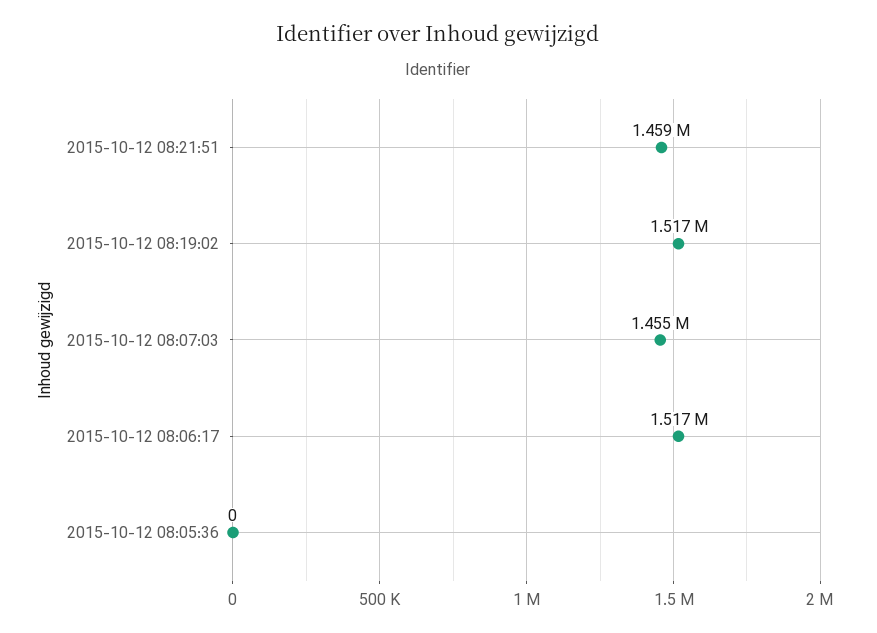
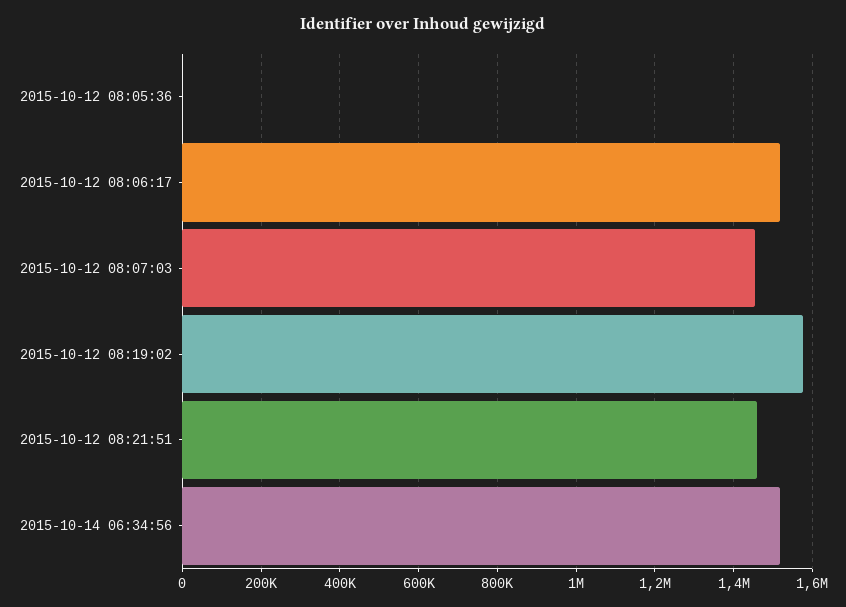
2015-10-12 08:19:02: 1517000 -> 1580000
2015-10-14 06:34:56: none -> 1520000

